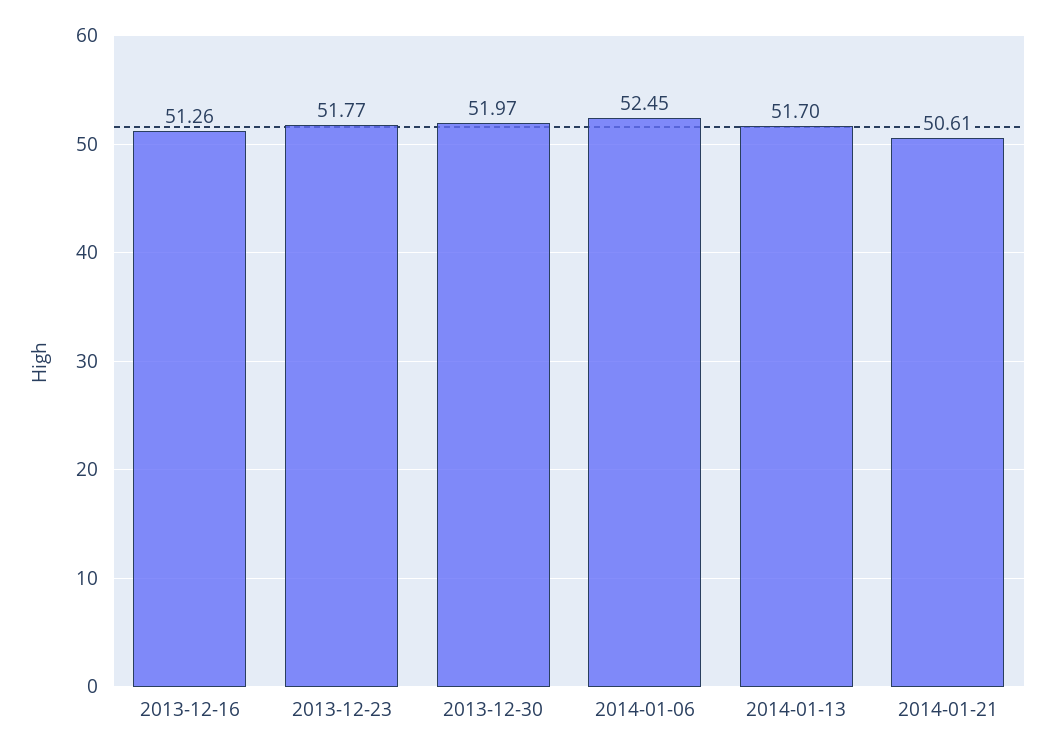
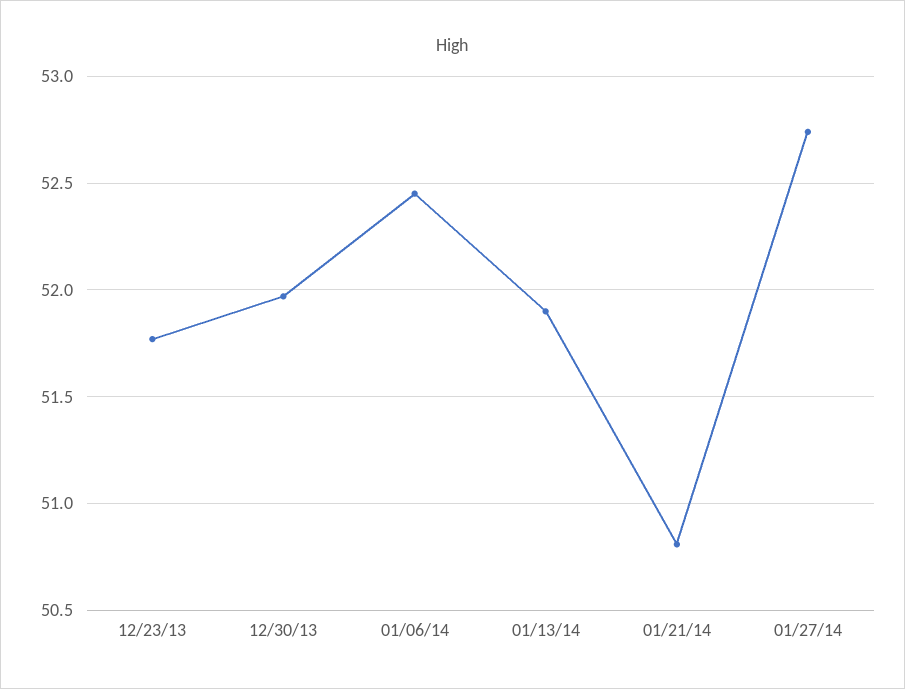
2013-12-16: 51.26 -> none
2014-01-13: 51.7 -> 51.9
2014-01-21: 50.61 -> 50.8
01/27/14: none -> 52.75

